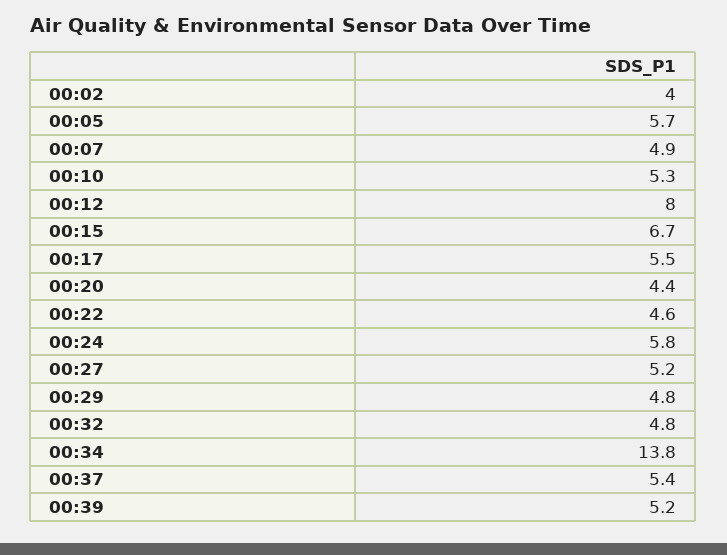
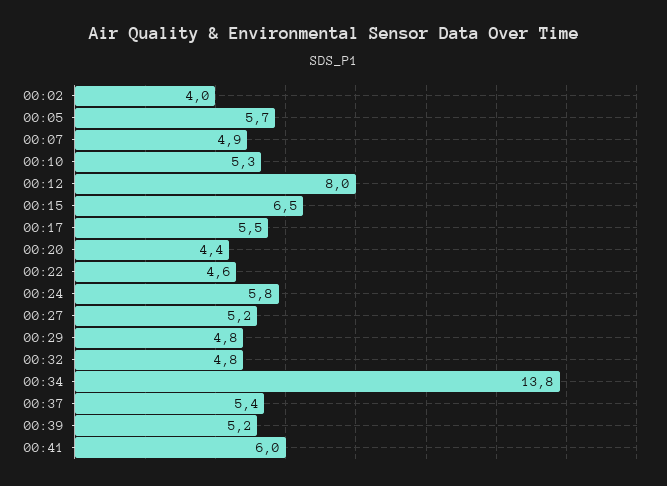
00:15: 6.7 -> 6.5
00:41: none -> 6

